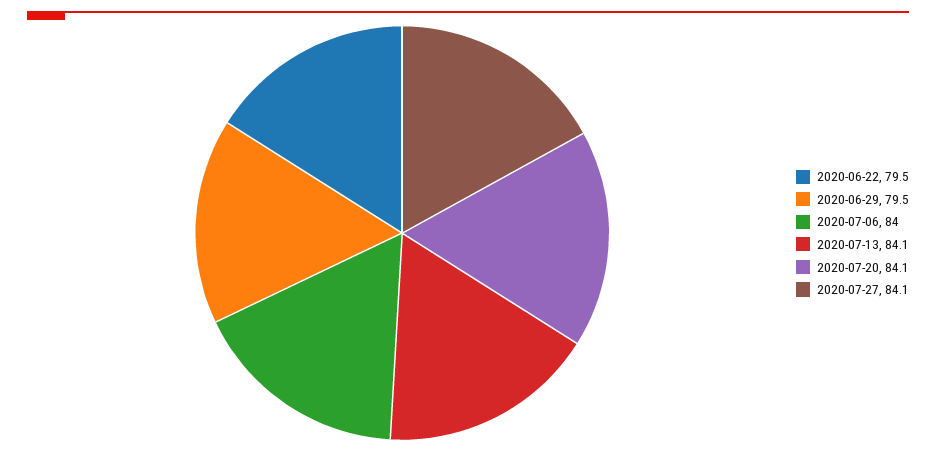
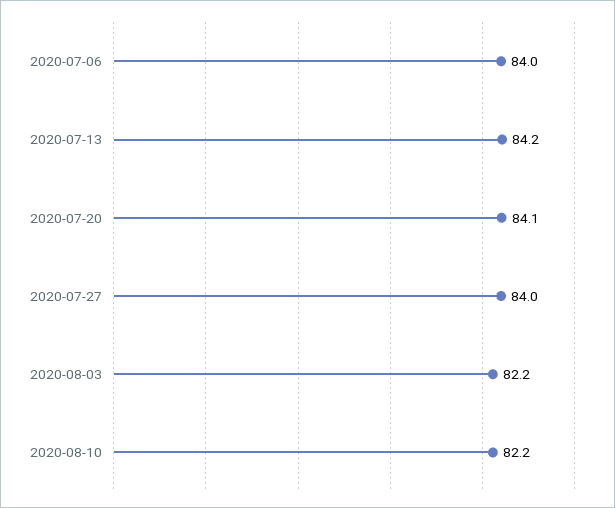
2020-06-22: 79.5 -> none
2020-06-29: 79.5 -> none
2020-07-13: 84.1 -> 84.2
2020-07-27: 84.1 -> 84
2020-08-03: none -> 82.2
2020-08-10: none -> 82.2

